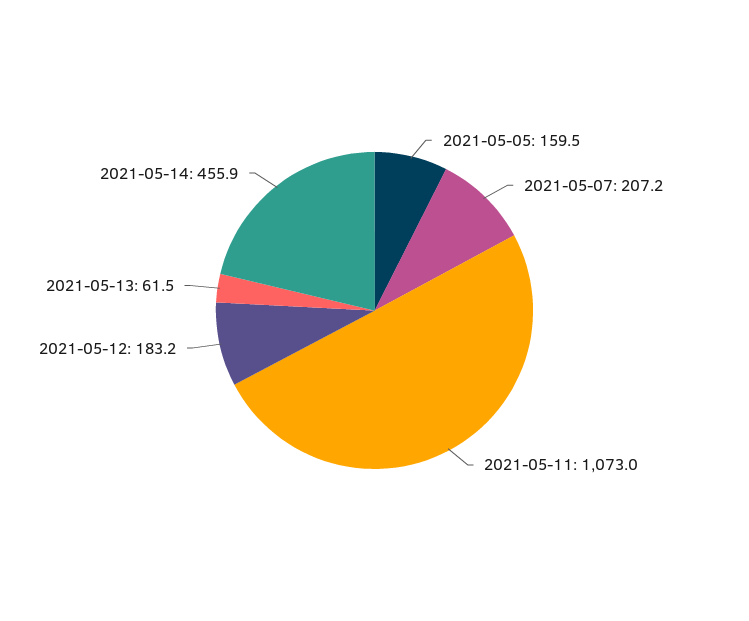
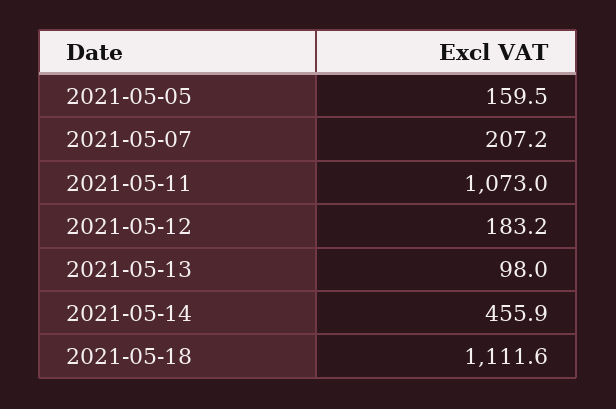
2021-05-13: 61.5 -> 98
2021-05-18: none -> 1111.6

